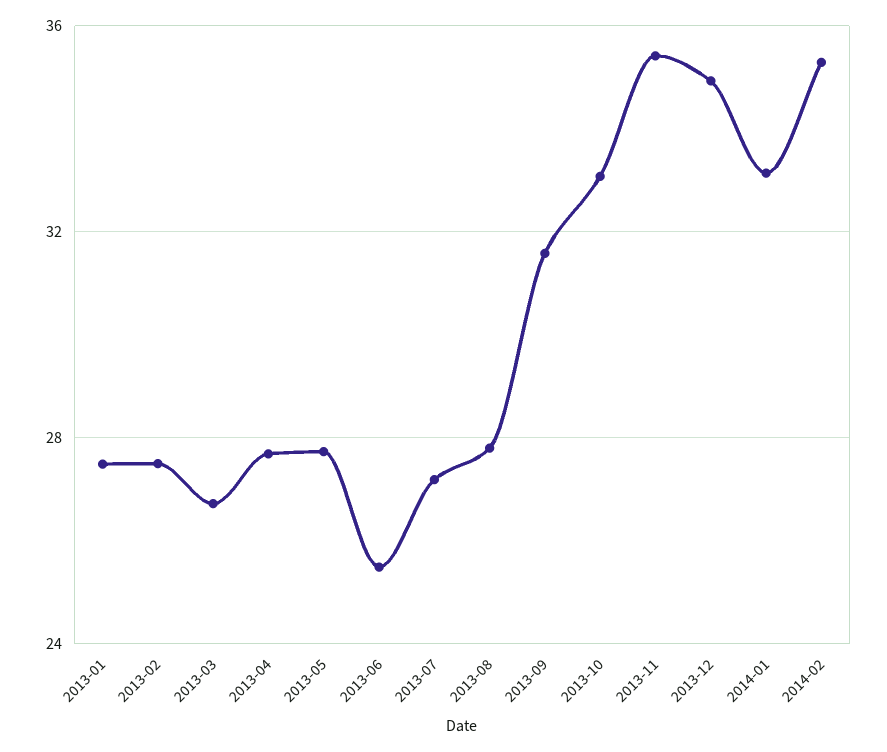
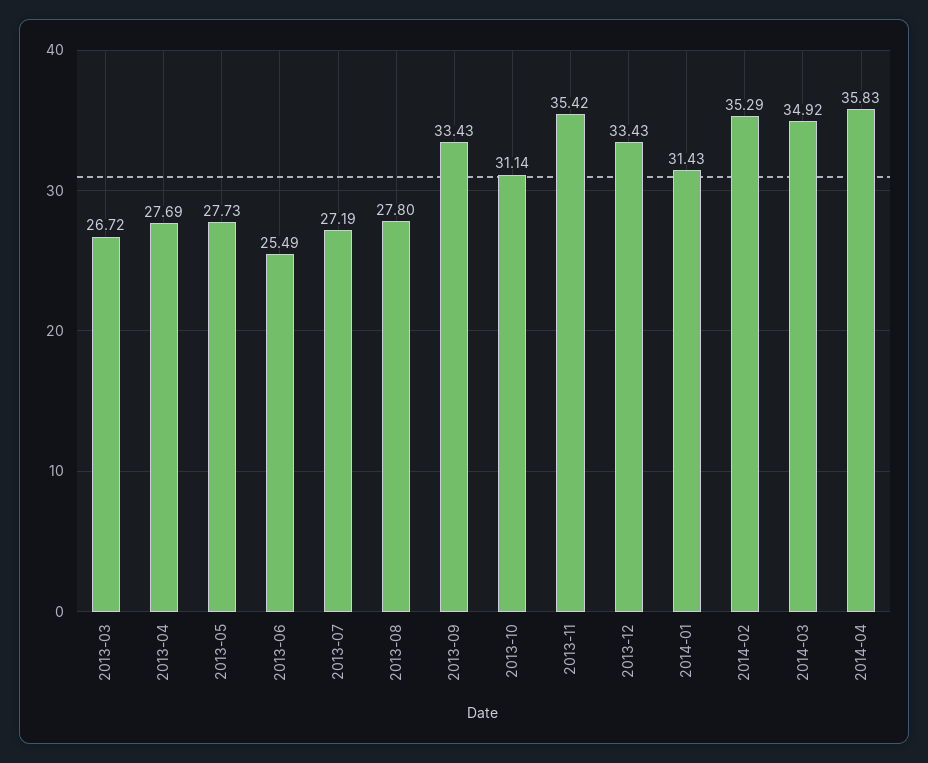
2013-01: 27.5 -> none
2013-02: 27.5 -> none
2013-09: 31.5 -> 33.43
2013-10: 33 -> 31.14
2013-12: 35 -> 33.43
2014-01: 33 -> 31.43
2014-03: none -> 34.92
2014-04: none -> 35.83

